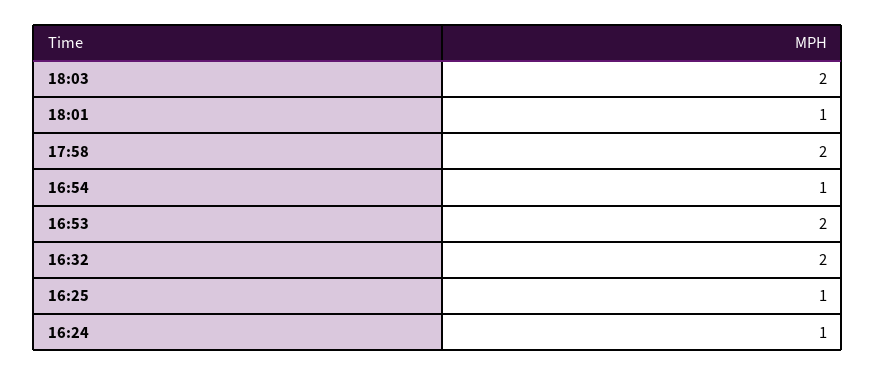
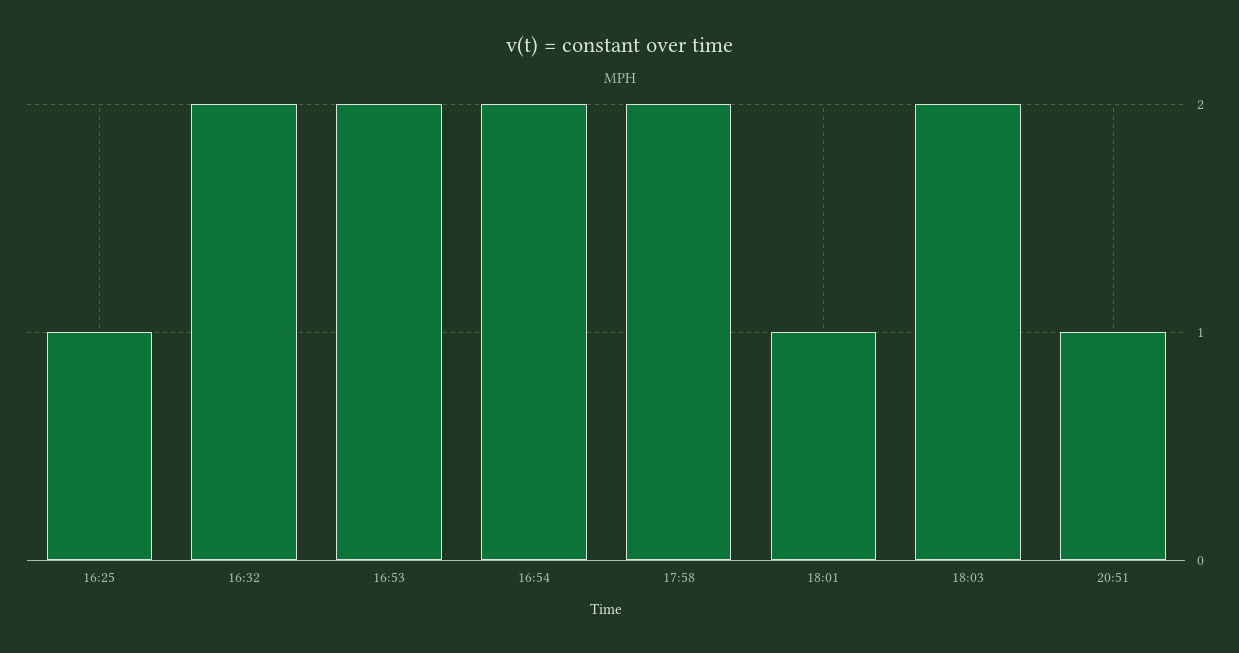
16:54: 1 -> 2
16:24: 1 -> none
20:51: none -> 1

